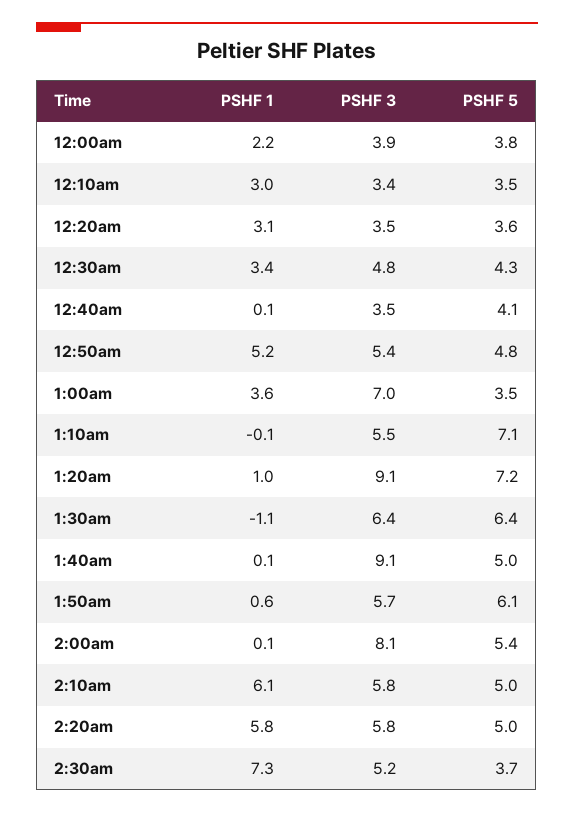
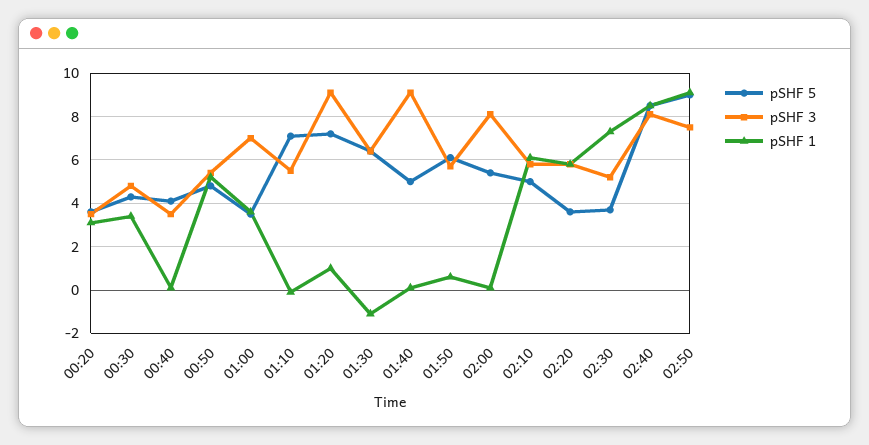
PSHF 1, 12:00am: 2.2 -> none
PSHF 3, 12:00am: 3.9 -> none
PSHF 5, 12:00am: 3.8 -> none
PSHF 1, 12:10am: 3 -> none
PSHF 3, 12:10am: 3.4 -> none
PSHF 5, 12:10am: 3.5 -> none
PSHF 5, 2:20am: 5 -> 3.5
PSHF 5, 02:40: none -> 8.5
PSHF 3, 02:40: none -> 8
PSHF 1, 02:40: none -> 8.5
PSHF 5, 02:50: none -> 9
PSHF 3, 02:50: none -> 7.5
PSHF 1, 02:50: none -> 9

